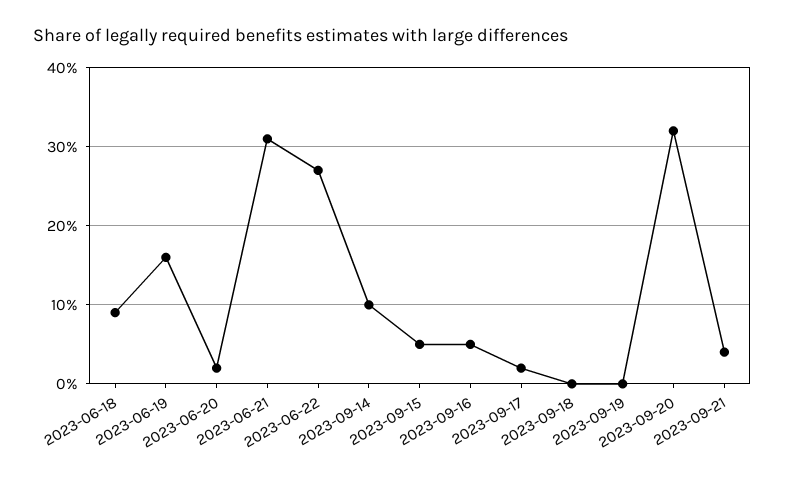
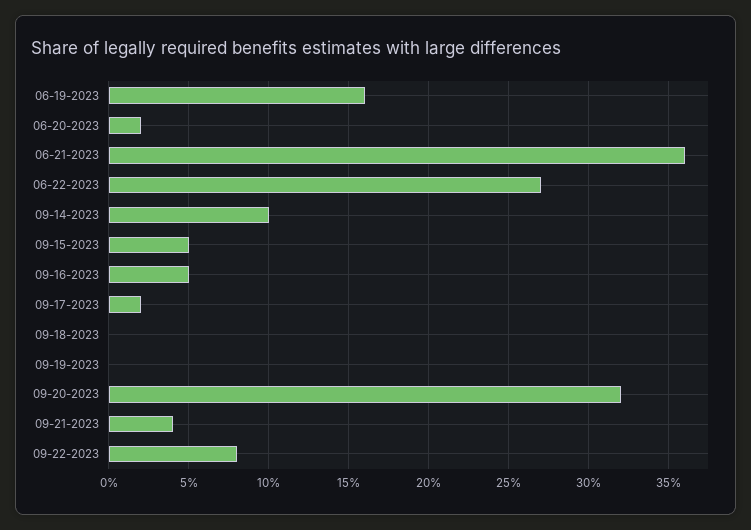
2023-06-18: 9 -> none
2023-06-21: 31 -> 36
09-22-2023: none -> 8

